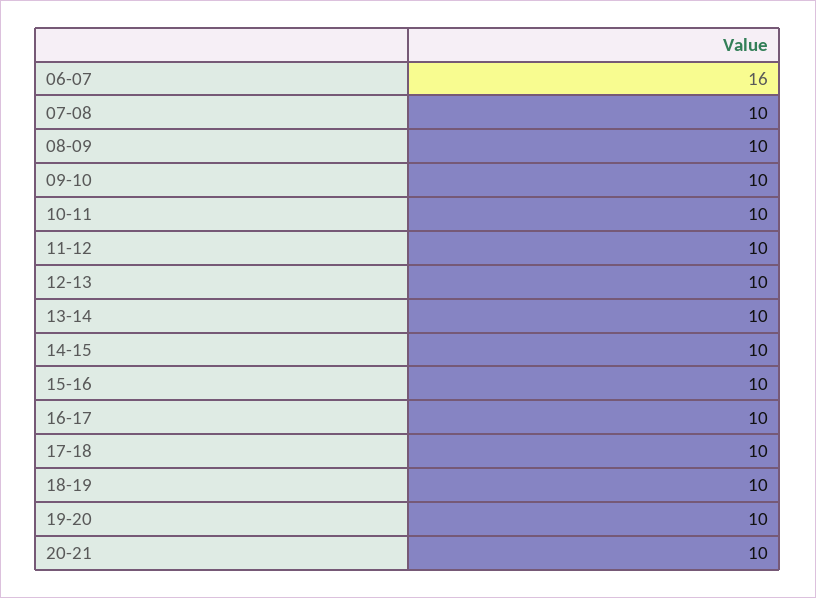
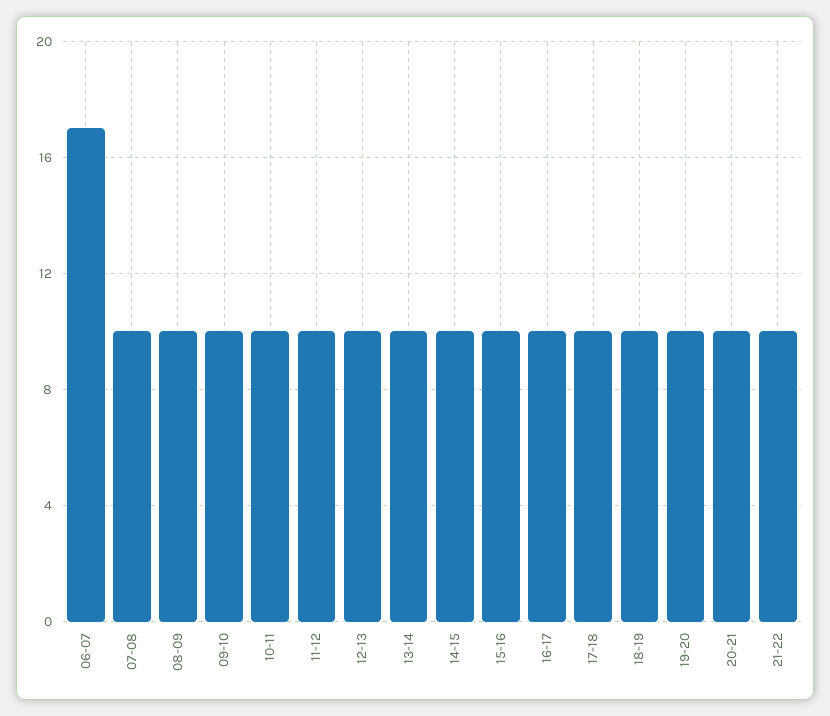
06-07: 16 -> 17
21-22: none -> 10

